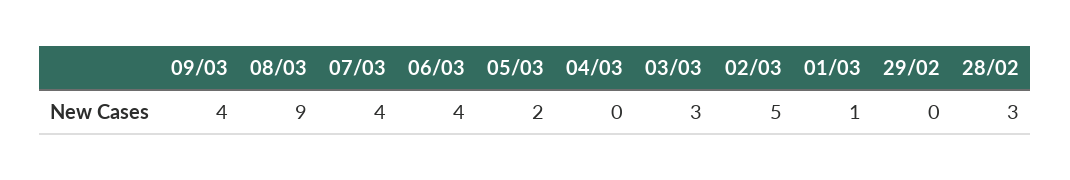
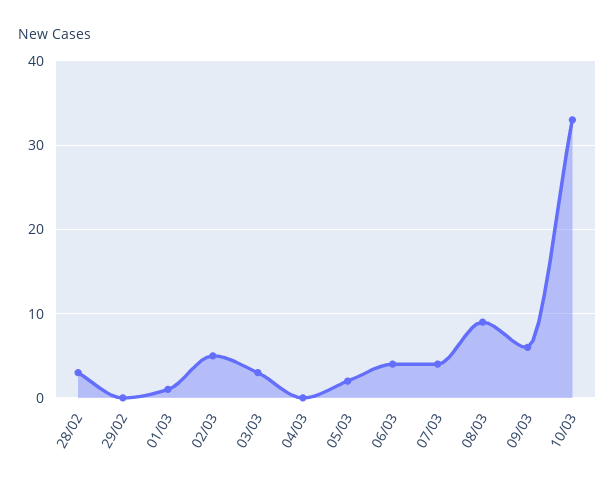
09/03: 4 -> 6
10/03: none -> 33

